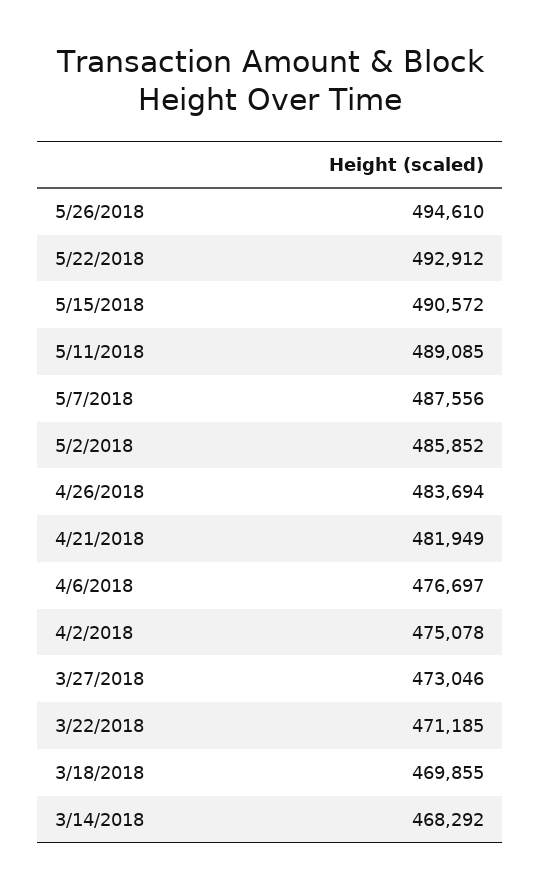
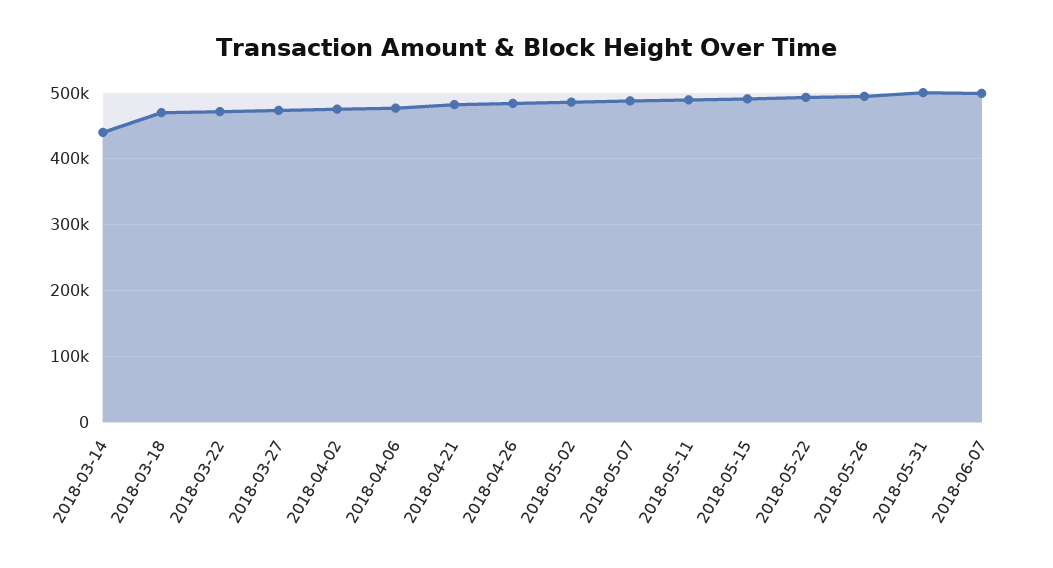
3/14/2018: 468292 -> 440000
2018-05-31: none -> 500000
2018-06-07: none -> 500000

